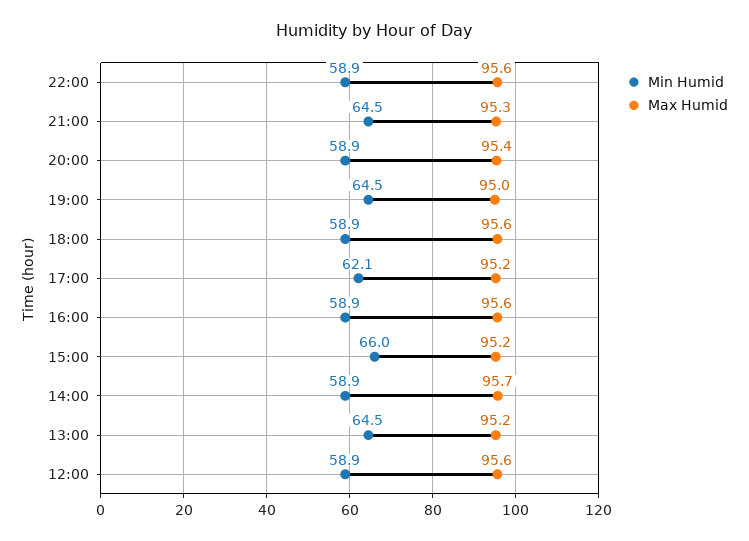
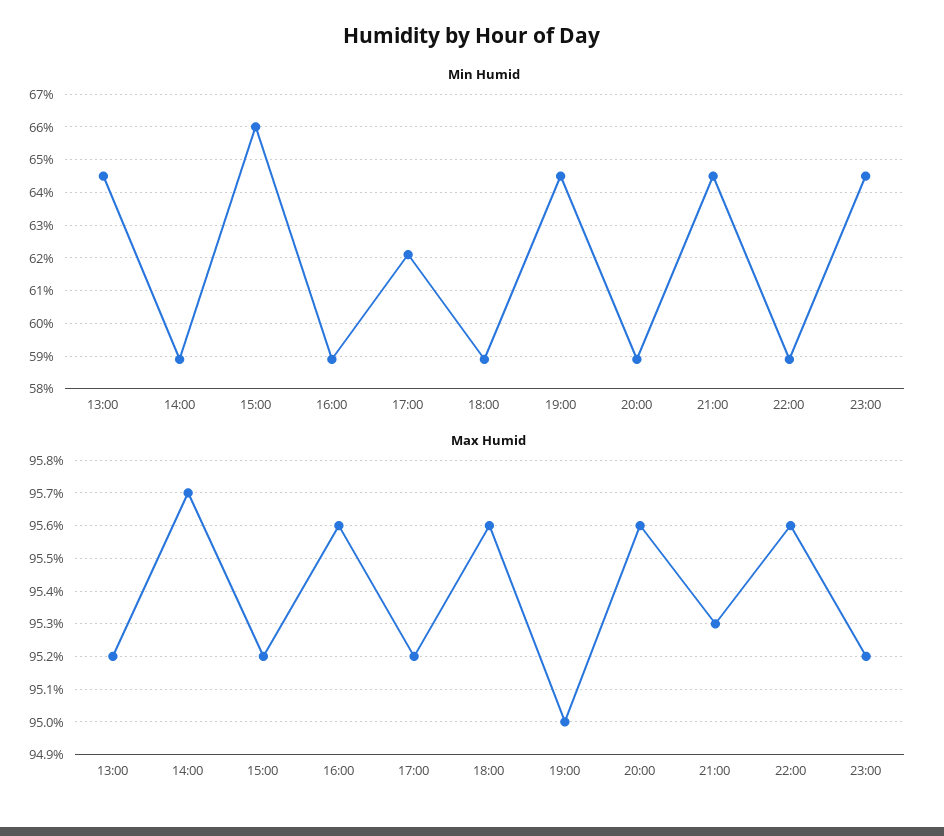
Max Humid, 20:00: 95.4 -> 95.6
Min Humid, 12:00: 58.9 -> none
Max Humid, 12:00: 95.6 -> none
Min Humid, 23:00: none -> 64.5
Max Humid, 23:00: none -> 95.2

